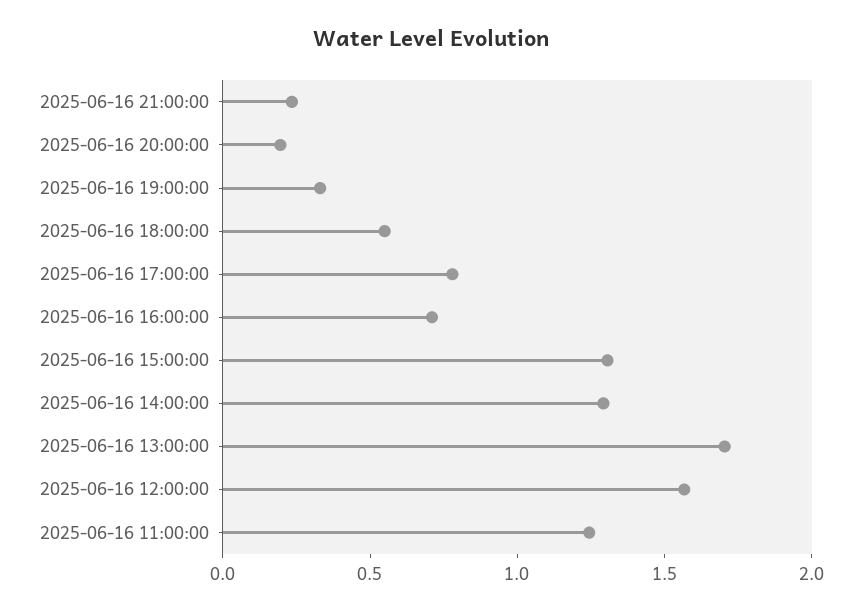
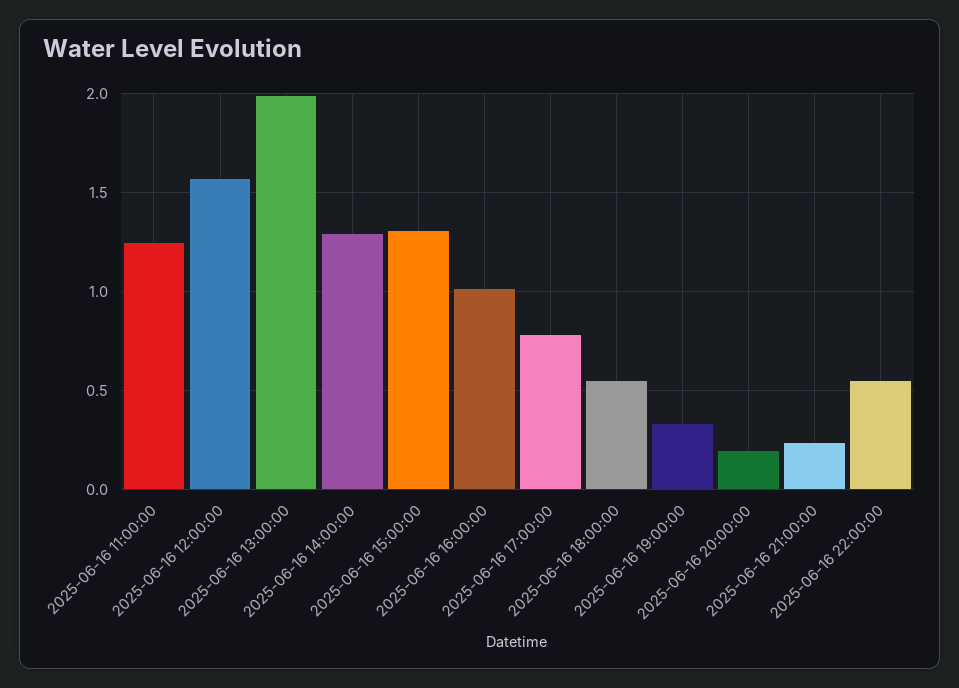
2025-06-16 16:00:00: 0.7 -> 1
2025-06-16 13:00:00: 1.7 -> 2
2025-06-16 22:00:00: none -> 0.55

